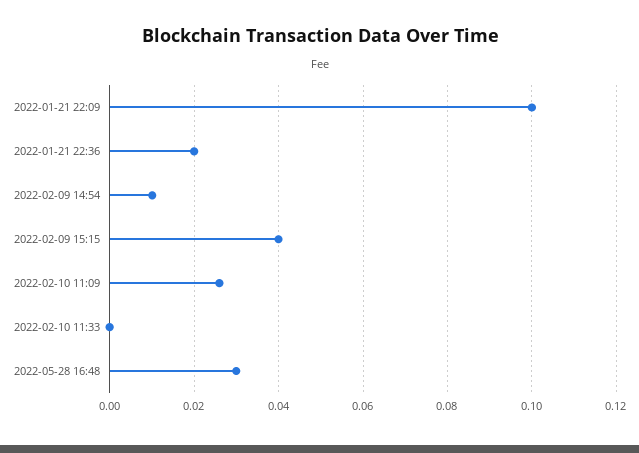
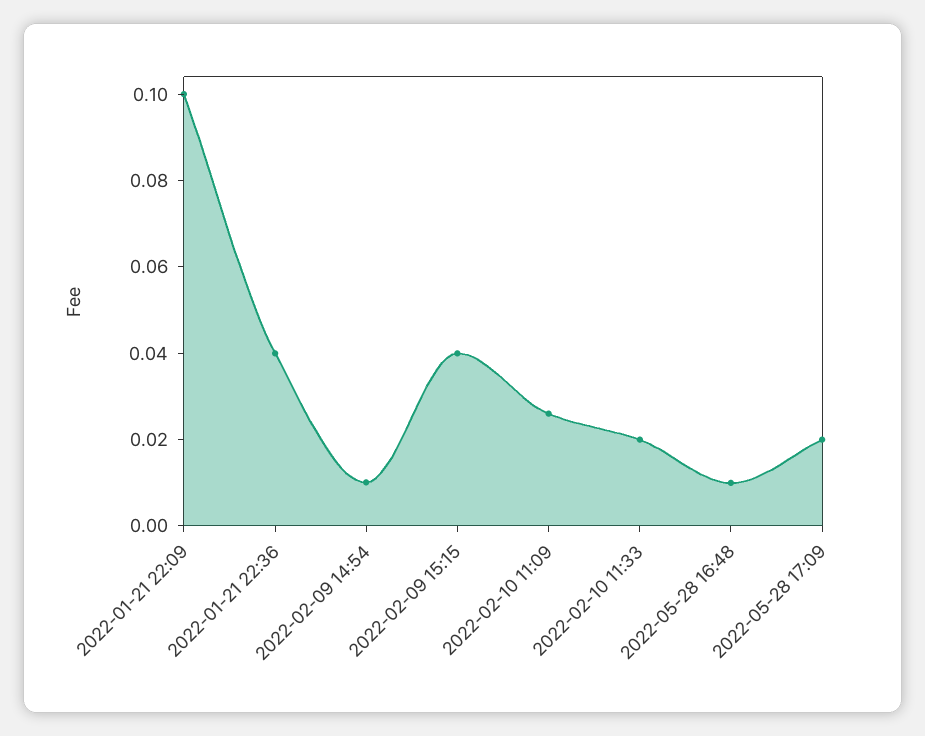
2022-01-21 22:36: 0.02 -> 0.04
2022-02-10 11:33: 0 -> 0.02
2022-05-28 16:48: 0.03 -> 0.01
2022-05-28 17:09: none -> 0.02

